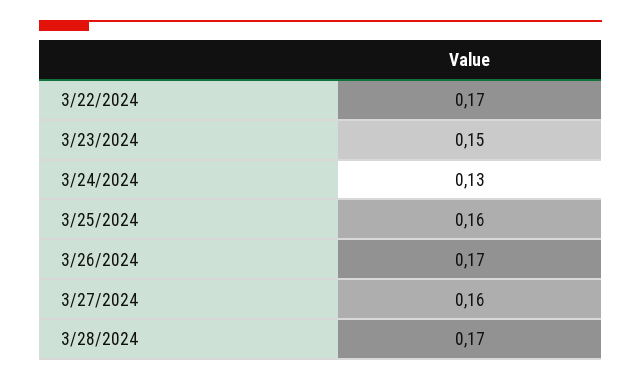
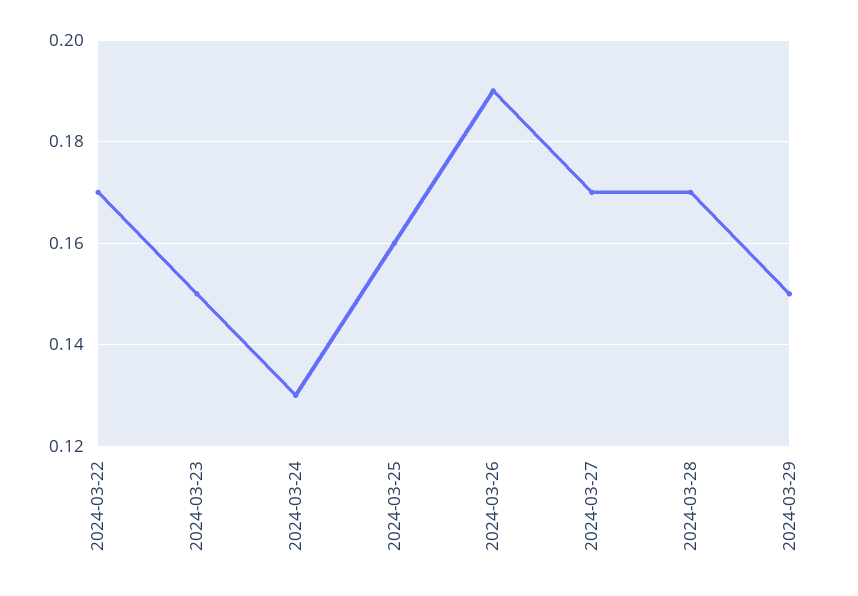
3/26/2024: 0.17 -> 0.19
3/27/2024: 0.16 -> 0.17
2024-03-29: none -> 0.15

